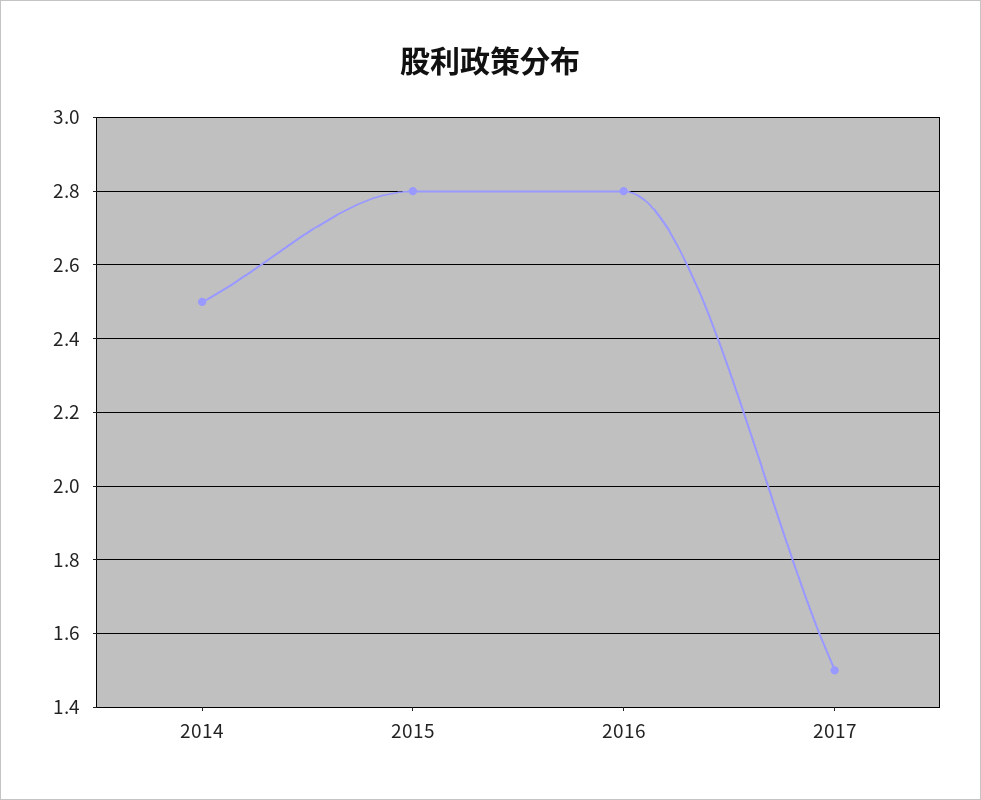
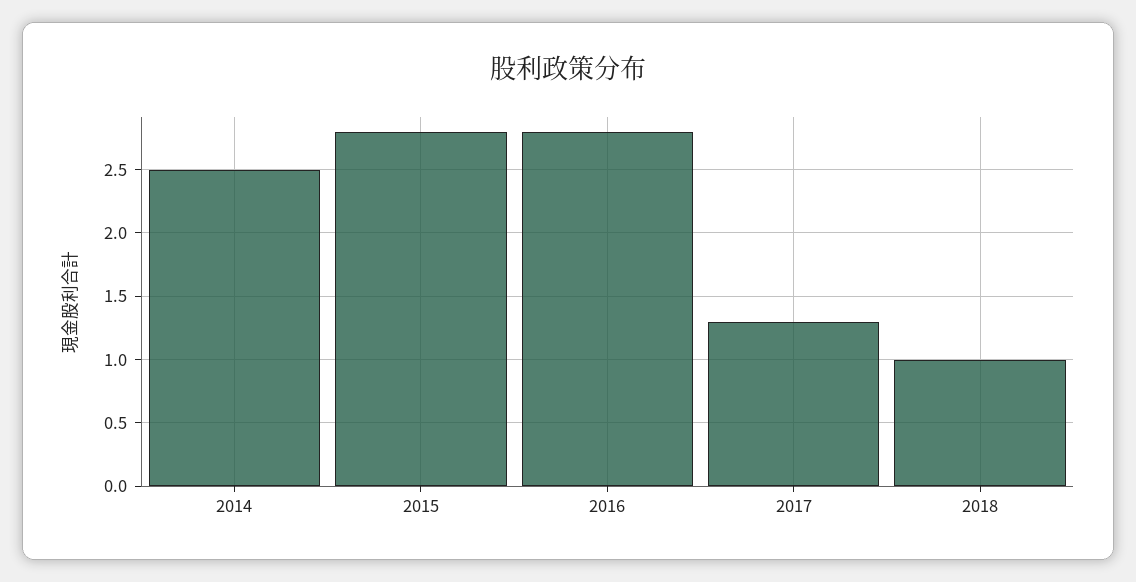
2017: 1.5 -> 1.3
2018: none -> 1

